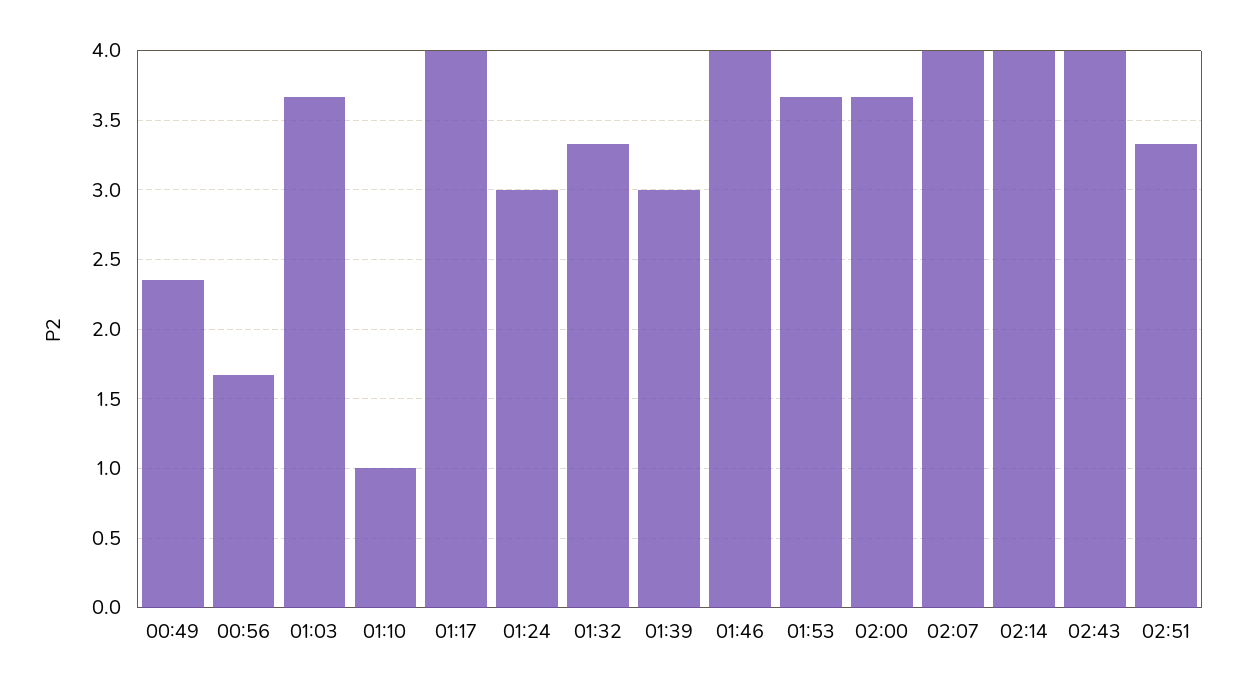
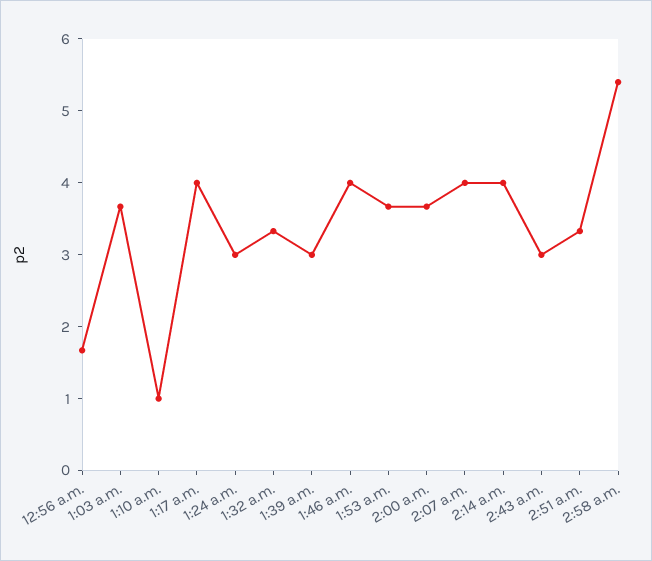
00:49: 2.35 -> none
02:43: 4 -> 3
2:58 a.m.: none -> 5.4

